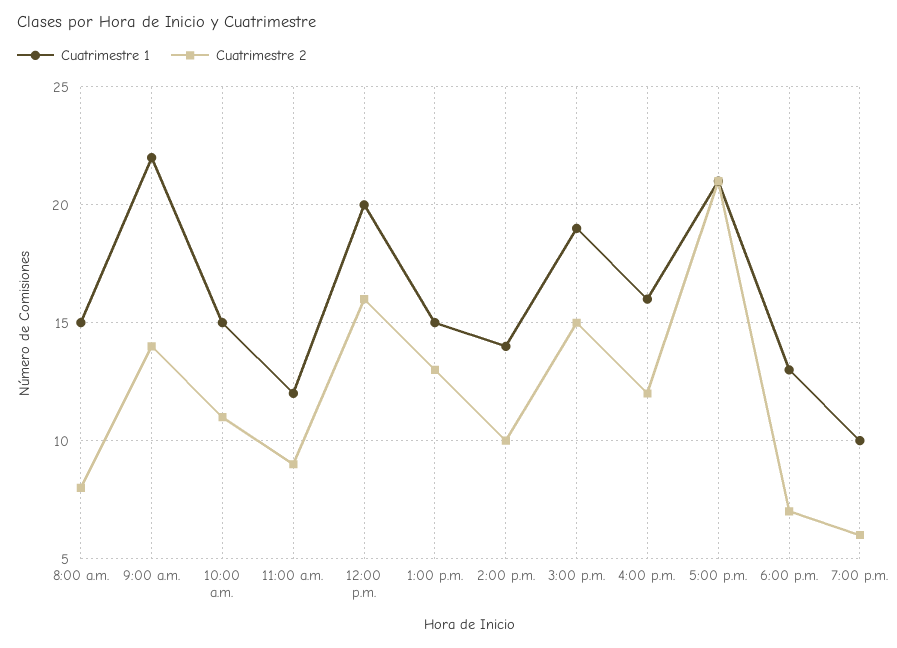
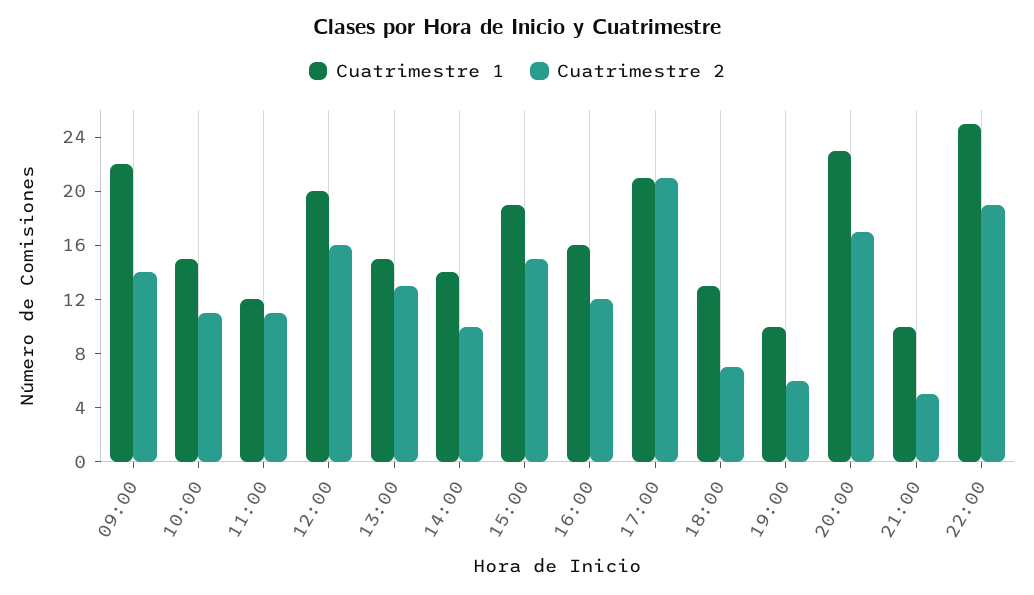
Cuatrimestre 1, 8:00 a.m.: 15 -> none
Cuatrimestre 2, 8:00 a.m.: 8 -> none
Cuatrimestre 2, 11:00 a.m.: 9 -> 11
Cuatrimestre 1, 20:00: none -> 23
Cuatrimestre 2, 20:00: none -> 17
Cuatrimestre 1, 21:00: none -> 10
Cuatrimestre 2, 21:00: none -> 5
Cuatrimestre 1, 22:00: none -> 25
Cuatrimestre 2, 22:00: none -> 19

